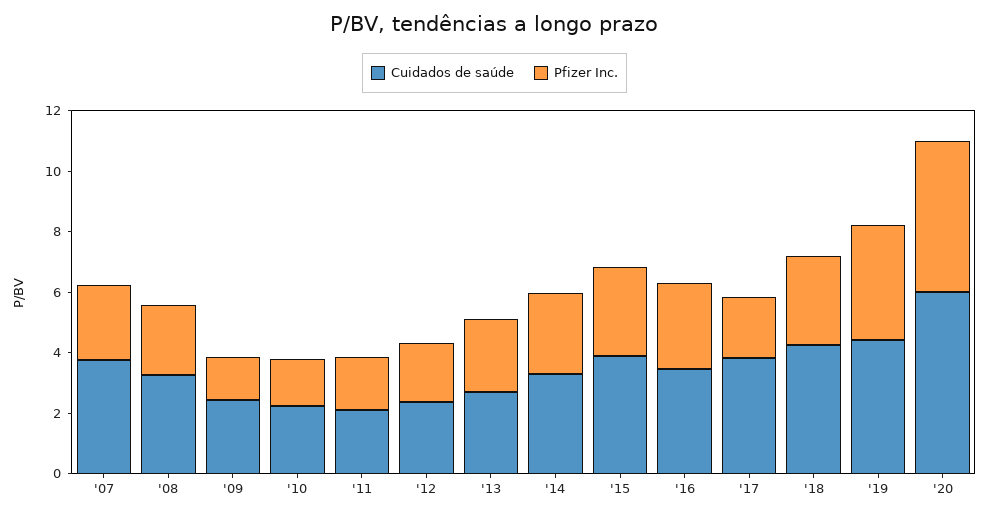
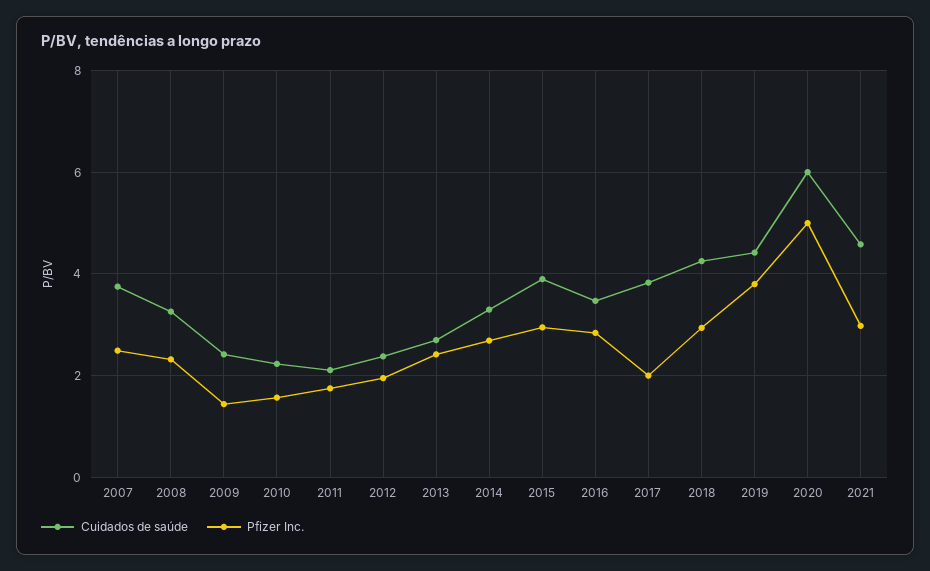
Cuidados de saúde, 2021: none -> 4.6
Pfizer Inc., 2021: none -> 3

